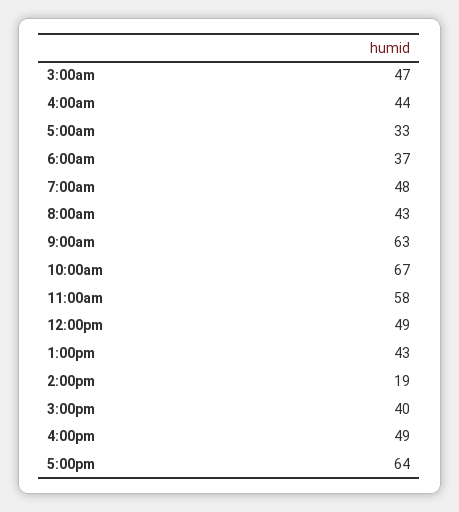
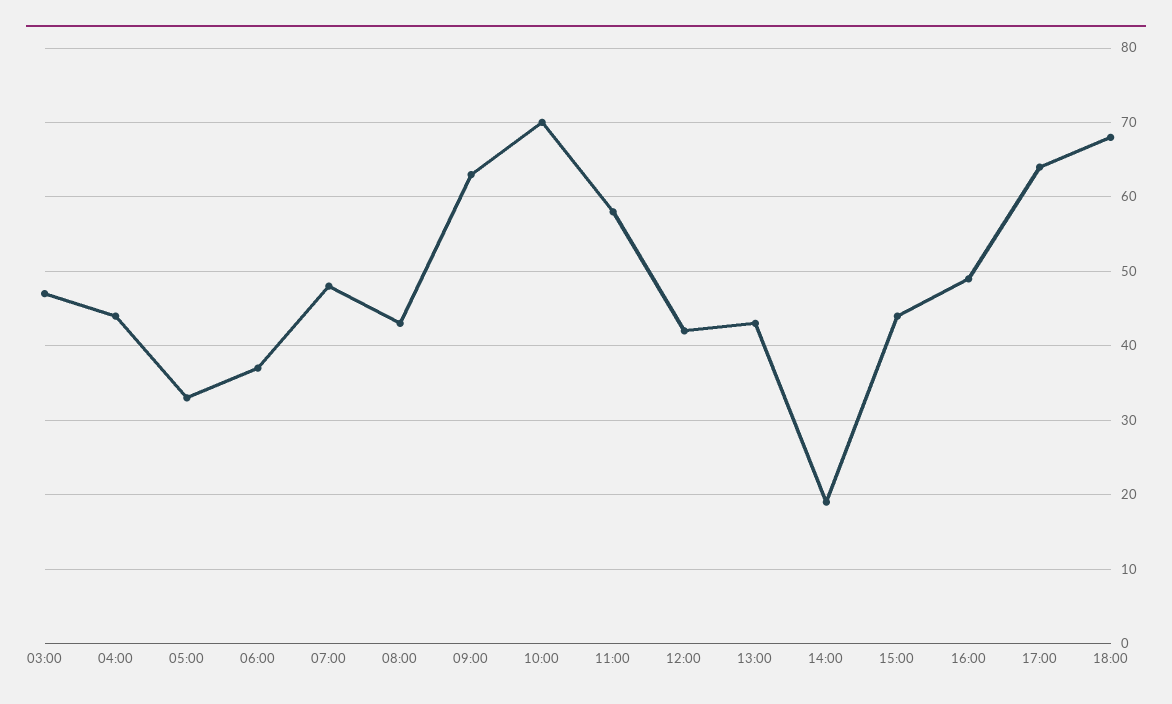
10:00am: 67 -> 70
12:00pm: 49 -> 42
3:00pm: 40 -> 44
18:00: none -> 68

